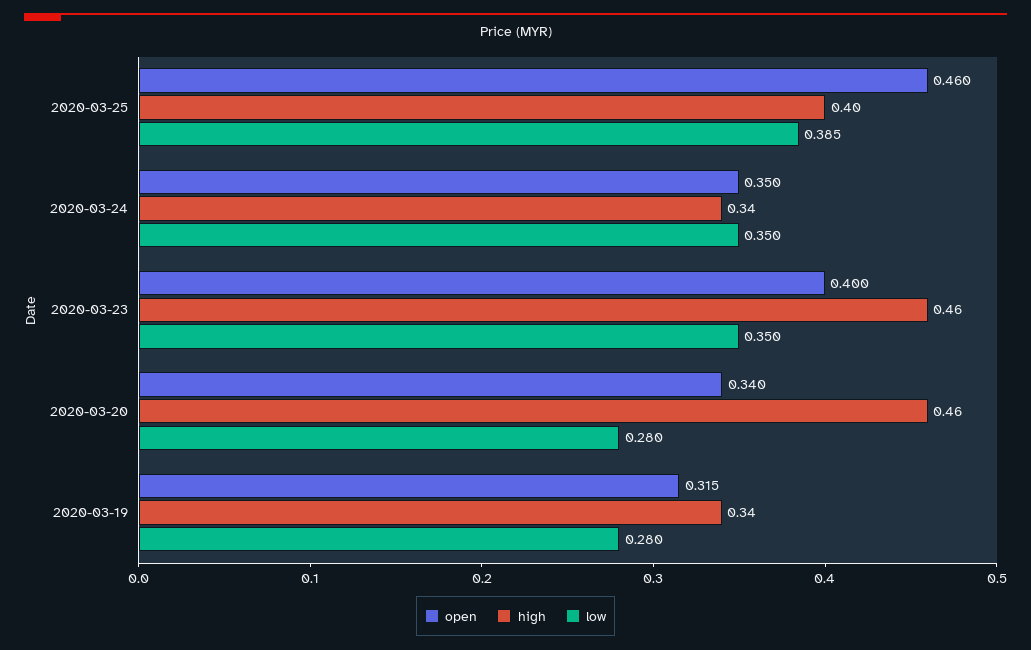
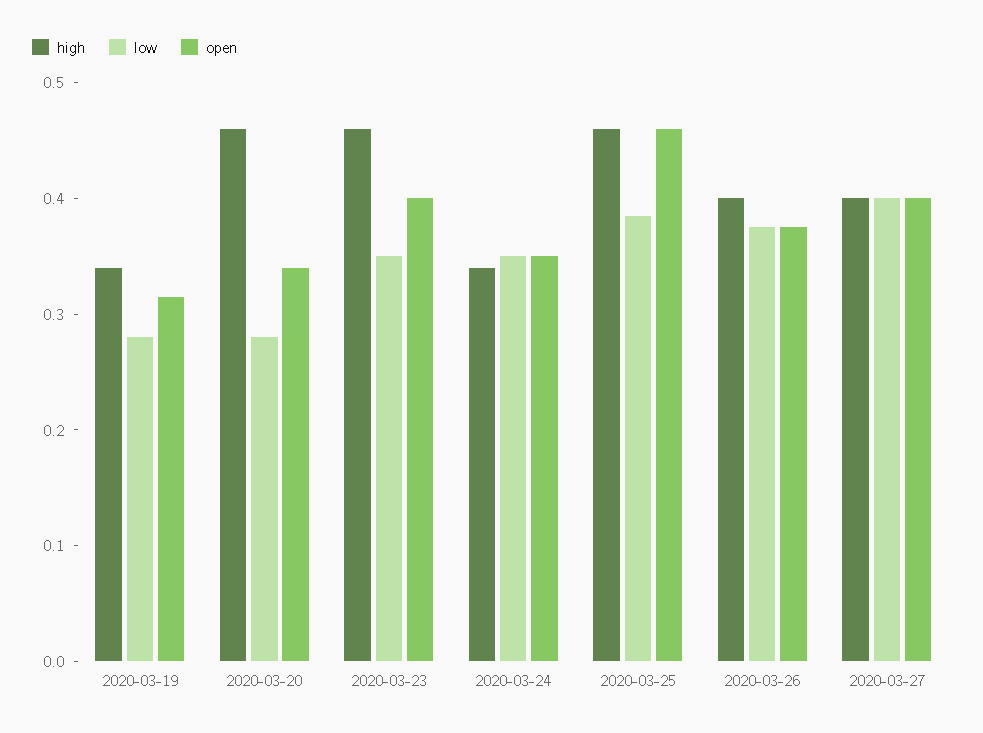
high, 2020-03-25: 0.4 -> 0.46
high, 2020-03-26: none -> 0.4
low, 2020-03-26: none -> 0.38
open, 2020-03-26: none -> 0.38
high, 2020-03-27: none -> 0.4
low, 2020-03-27: none -> 0.4
open, 2020-03-27: none -> 0.4

